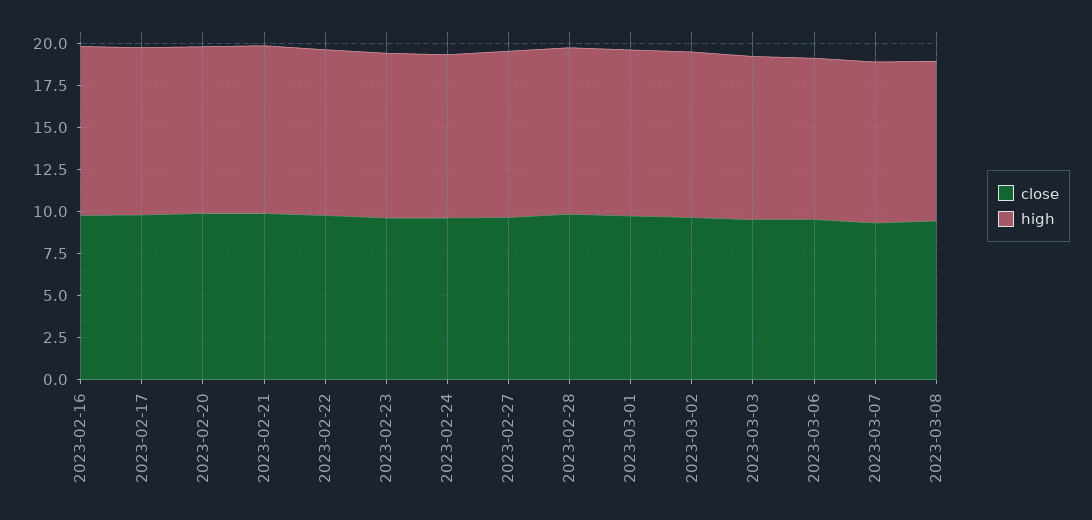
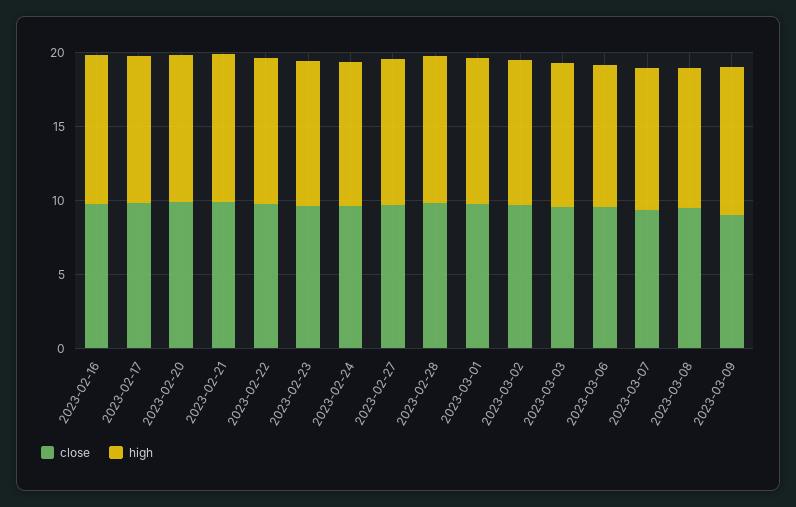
close, 2023-03-09: none -> 9
high, 2023-03-09: none -> 10

